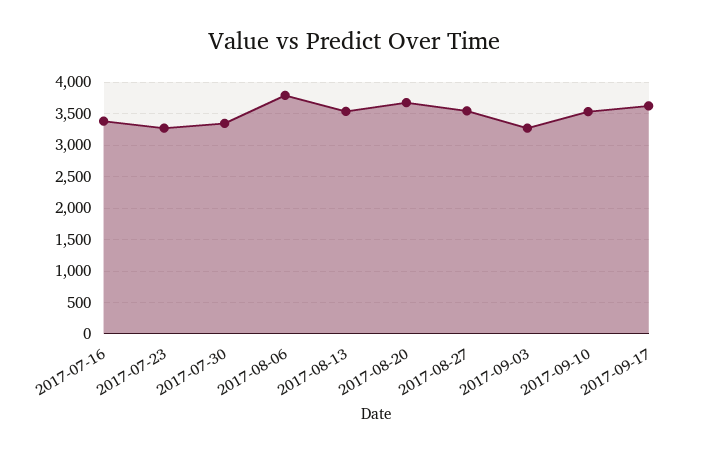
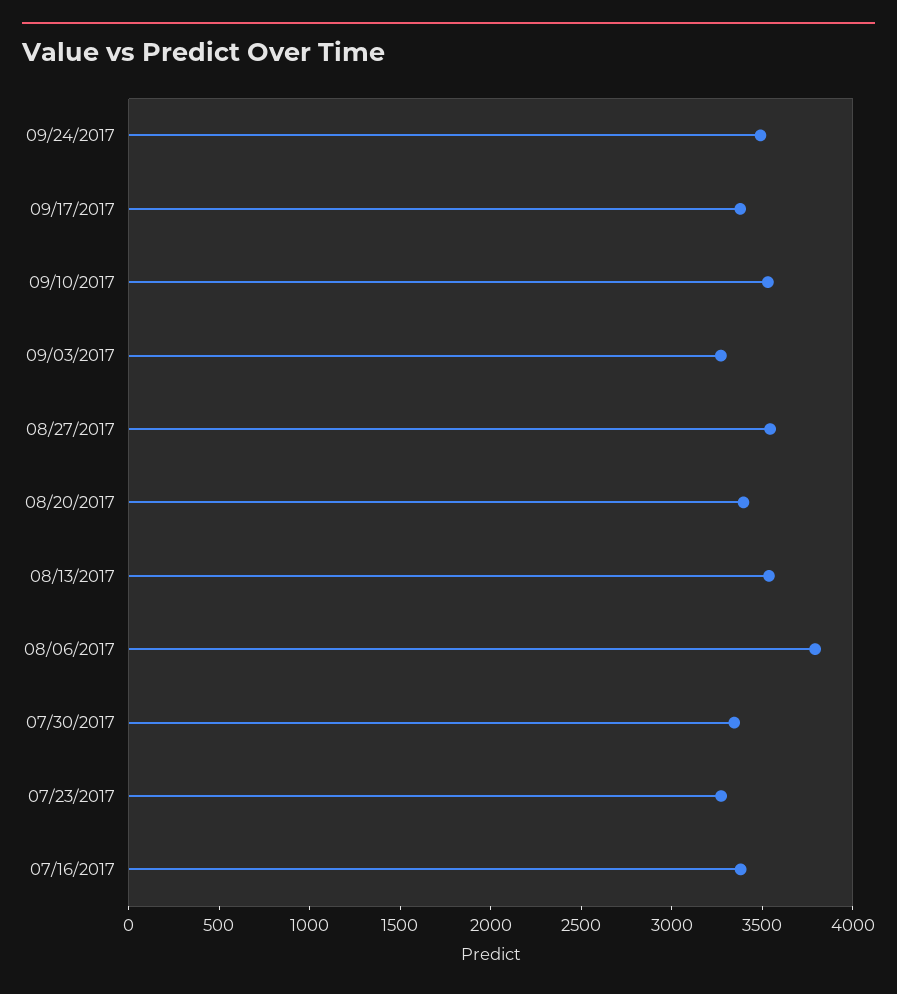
2017-08-20: 3700 -> 3400
2017-09-17: 3600 -> 3400
09/24/2017: none -> 3500

